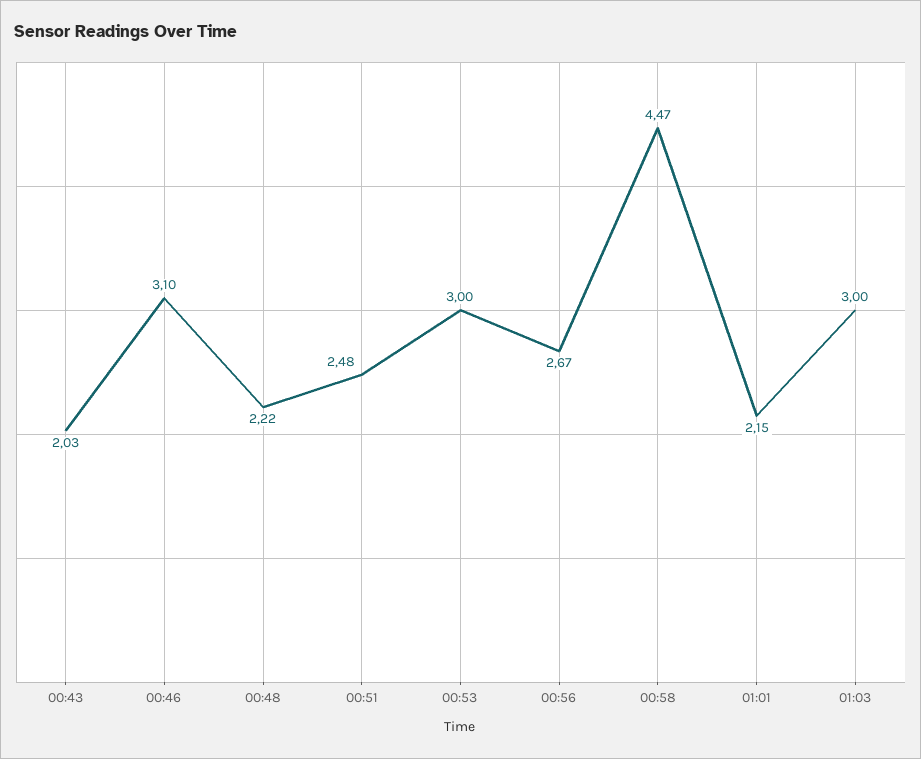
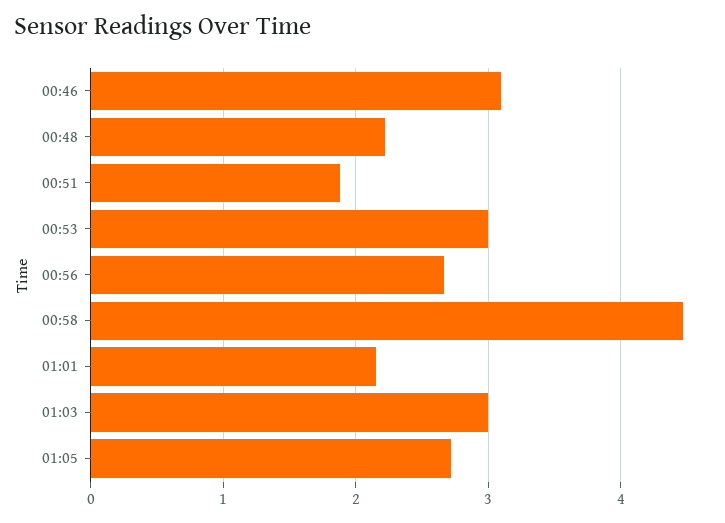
00:43: 2.03 -> none
00:51: 2.48 -> 1.9
01:05: none -> 2.7

